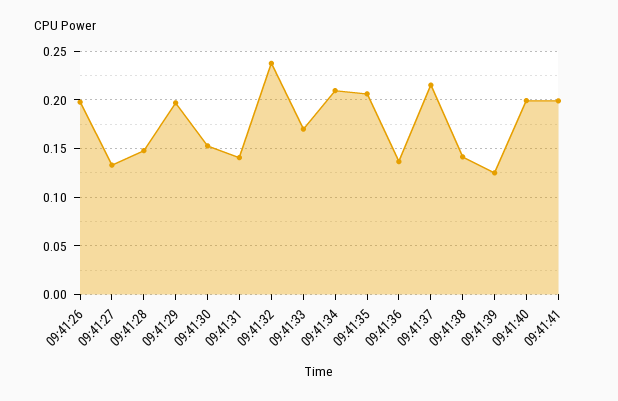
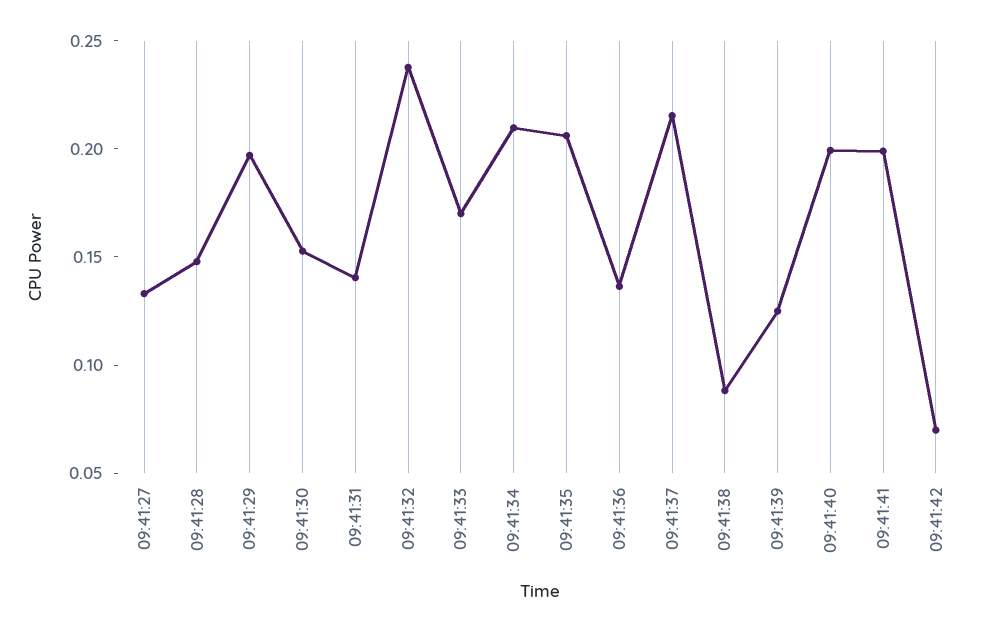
09:41:26: 0.2 -> none
09:41:38: 0.14 -> 0.09
09:41:42: none -> 0.07

